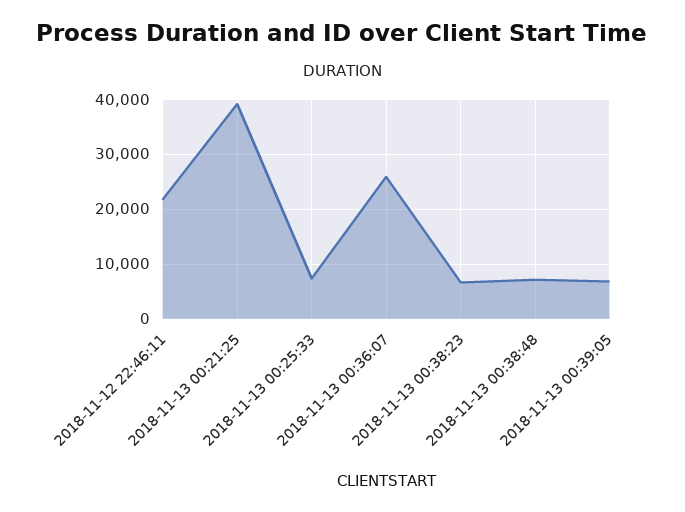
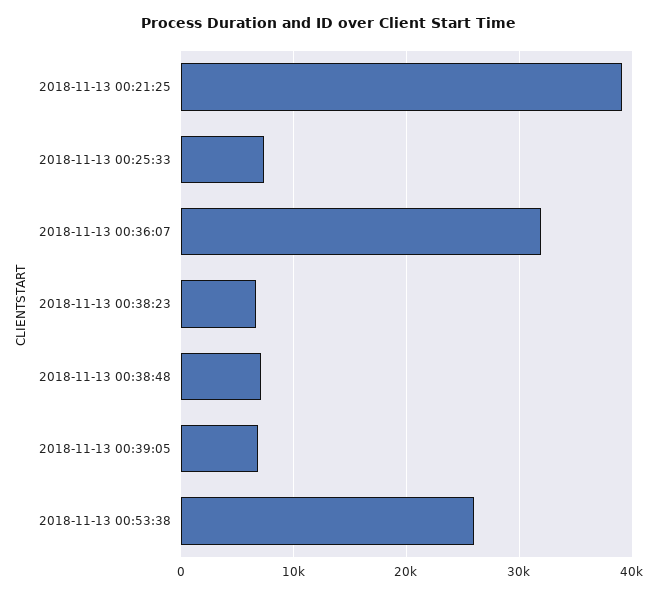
2018-11-12 22:46:11: 22000 -> none
2018-11-13 00:36:07: 26000 -> 32000
2018-11-13 00:53:38: none -> 26000

